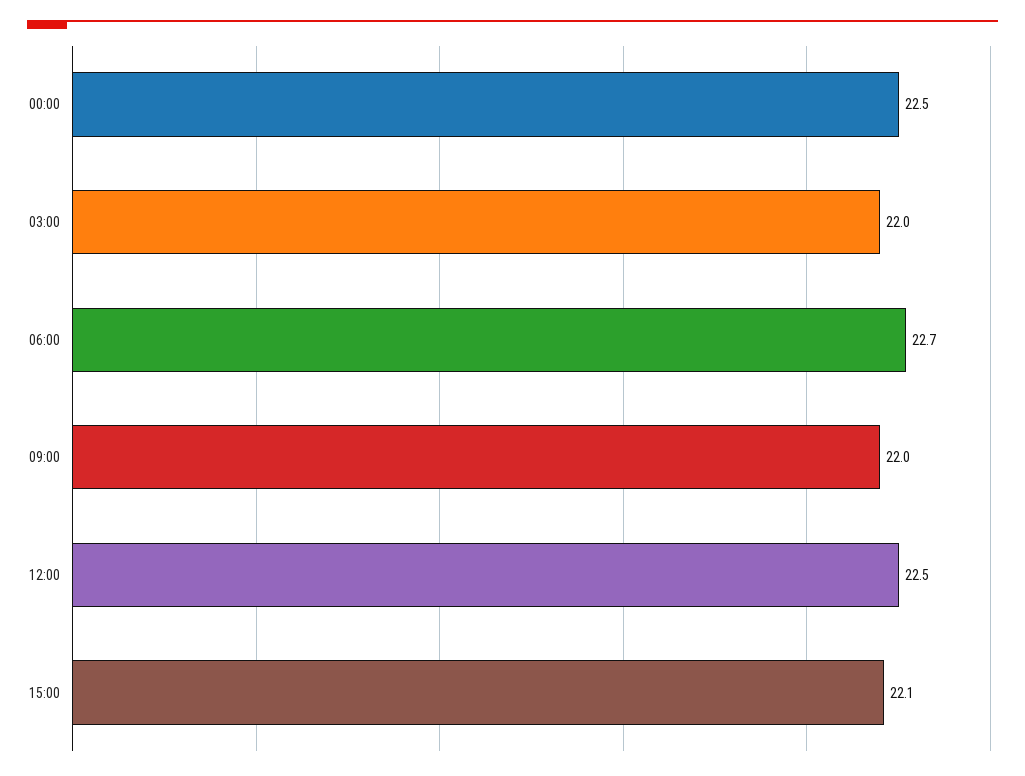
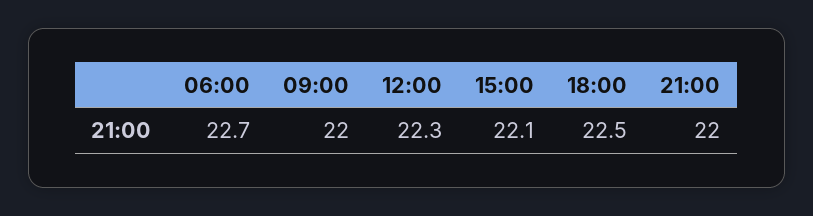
00:00: 22.5 -> none
03:00: 22 -> none
12:00: 22.5 -> 22.3
18:00: none -> 22.5
21:00: none -> 22

